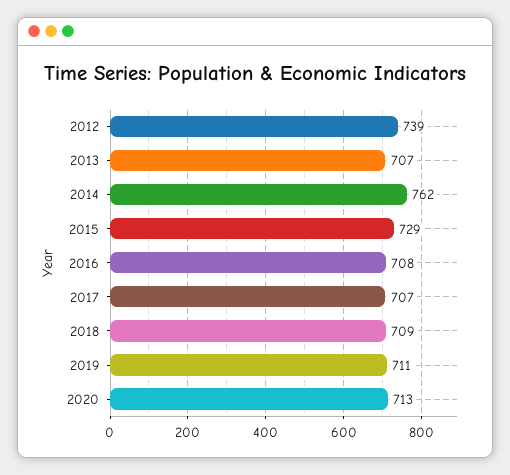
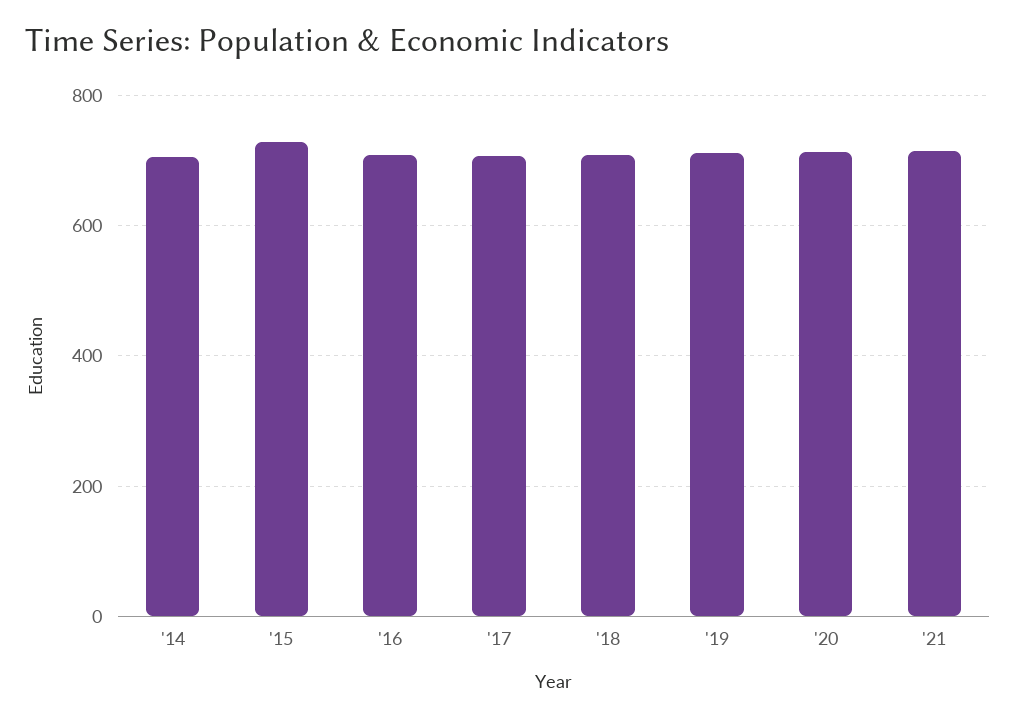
2012: 739 -> none
2013: 707 -> none
2014: 762 -> 700
'21: none -> 720

